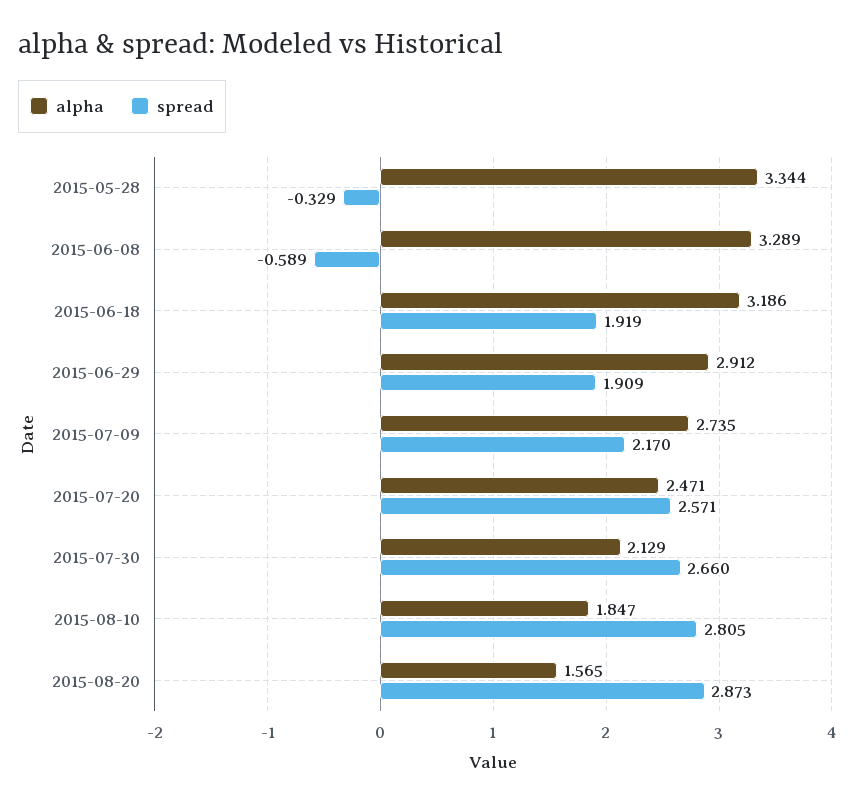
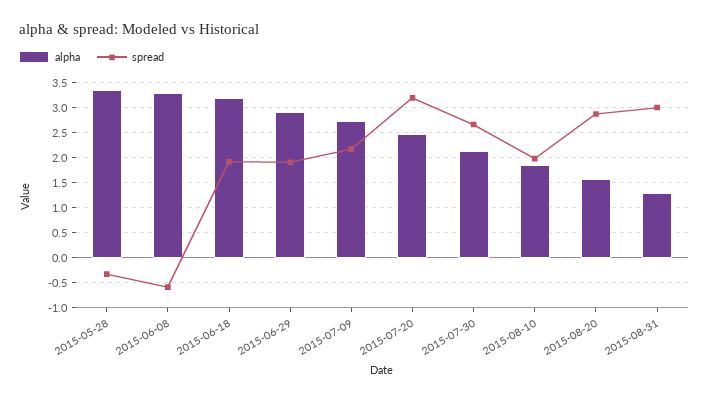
spread, 2015-07-20: 2.571 -> 3.25
spread, 2015-08-10: 2.805 -> 2
alpha, 2015-08-31: none -> 1.25
spread, 2015-08-31: none -> 3

